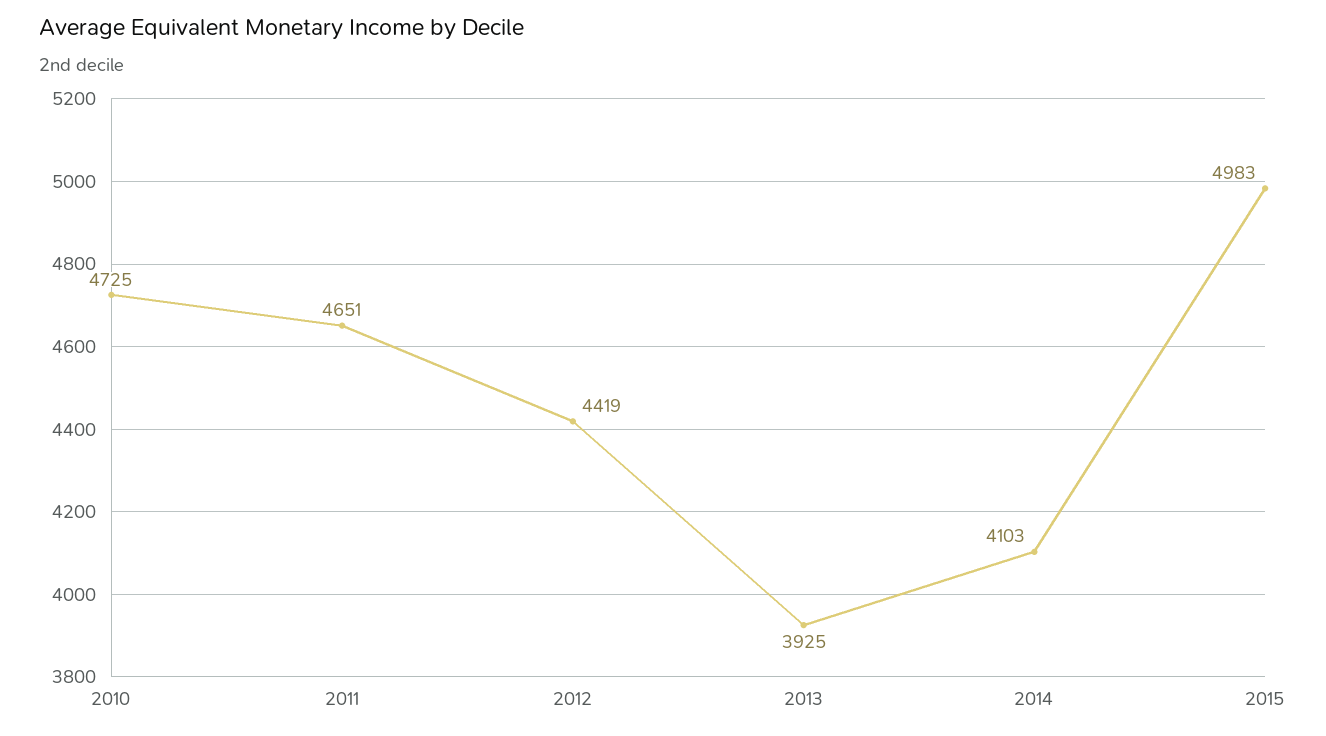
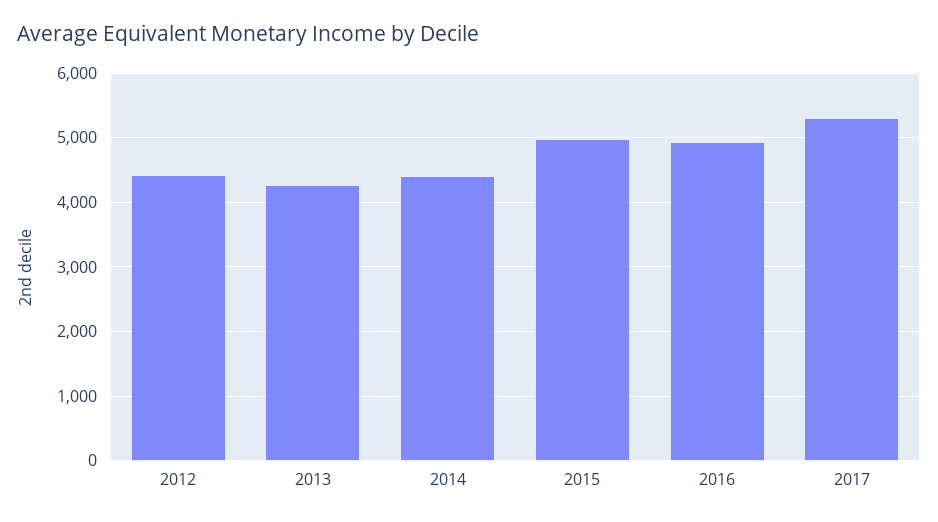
2010: 4725 -> none
2011: 4651 -> none
2013: 3925 -> 4300
2014: 4103 -> 4400
2016: none -> 4900
2017: none -> 5300

